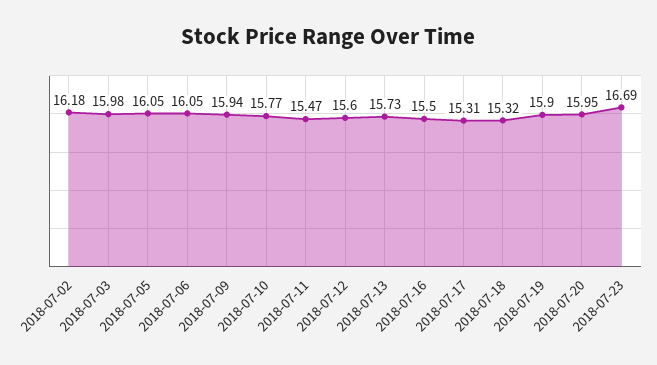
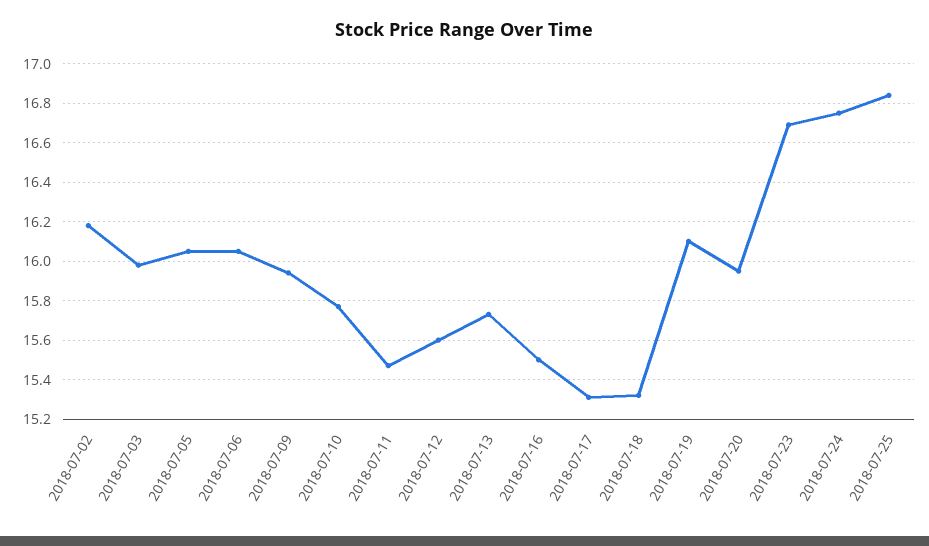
2018-07-19: 15.9 -> 16.1
2018-07-24: none -> 16.75
2018-07-25: none -> 16.85

